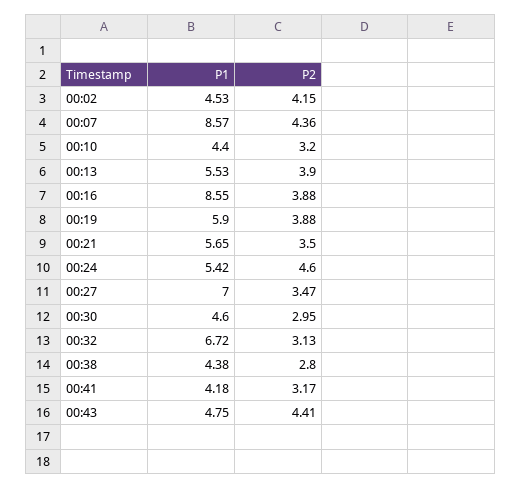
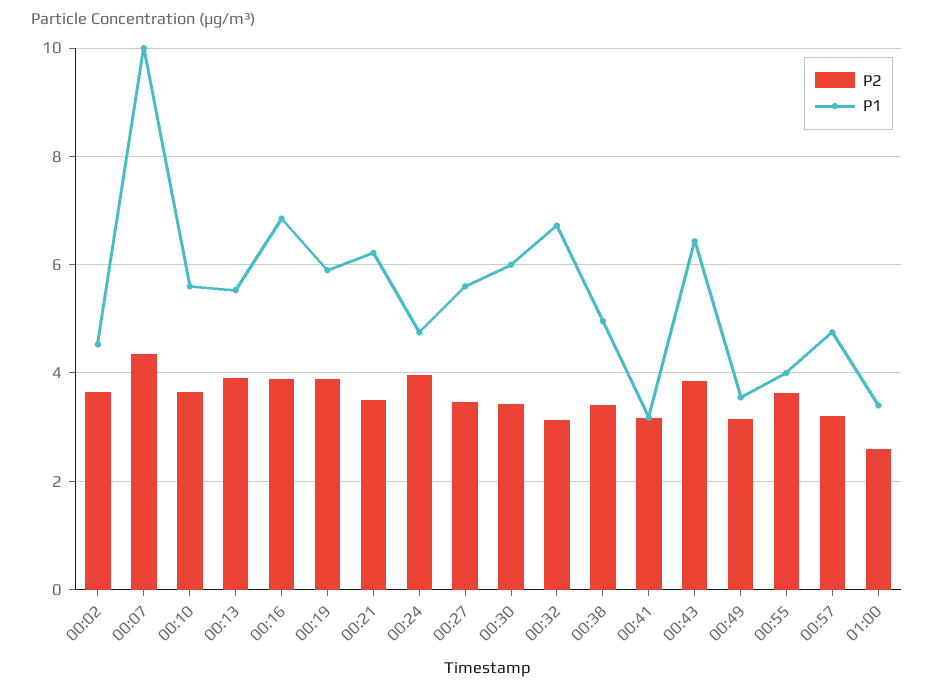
P2, 00:02: 4.15 -> 3.6
P1, 00:07: 8.57 -> 10
P1, 00:10: 4.4 -> 5.6
P2, 00:10: 3.2 -> 3.6
P1, 00:16: 8.55 -> 6.8
P1, 00:21: 5.65 -> 6.2
P1, 00:24: 5.42 -> 4.8
P2, 00:24: 4.6 -> 4
P1, 00:27: 7 -> 5.6
P1, 00:30: 4.6 -> 6
P2, 00:30: 2.95 -> 3.4
P1, 00:38: 4.38 -> 5
P2, 00:38: 2.8 -> 3.4
P1, 00:41: 4.18 -> 3.2
P1, 00:43: 4.75 -> 6.4
P2, 00:43: 4.41 -> 3.8
P2, 00:49: none -> 3.2
P1, 00:49: none -> 3.6
P2, 00:55: none -> 3.6
P1, 00:55: none -> 4
P2, 00:57: none -> 3.2
P1, 00:57: none -> 4.8
P2, 01:00: none -> 2.6
P1, 01:00: none -> 3.4

